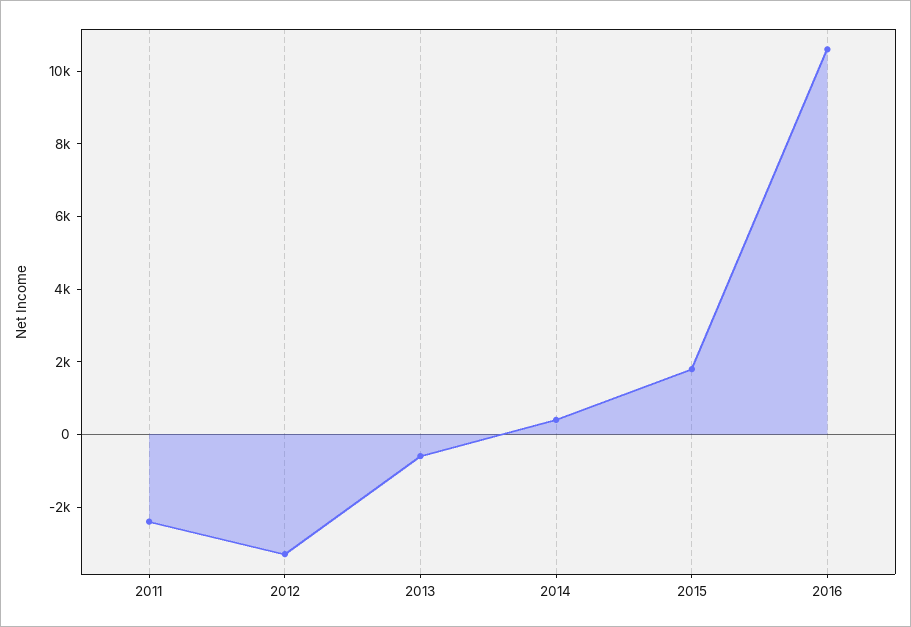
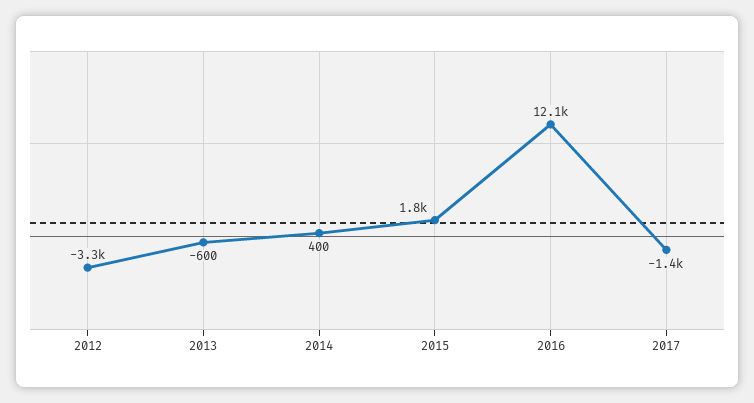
2011: -2500 -> none
2016: 10500 -> 12100
2017: none -> -1400

